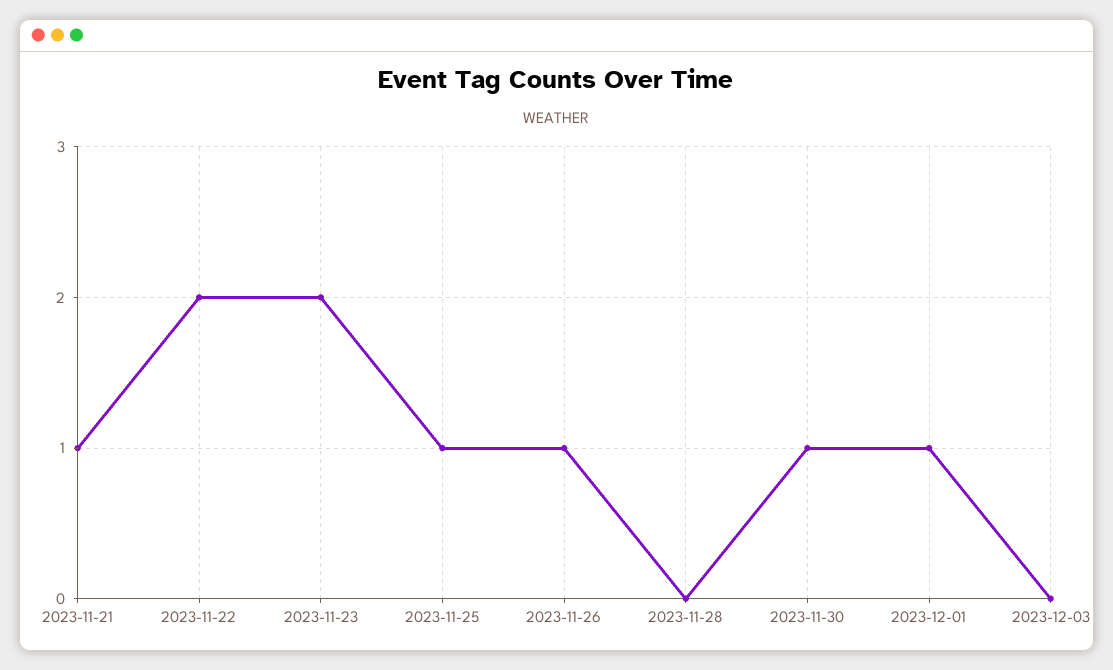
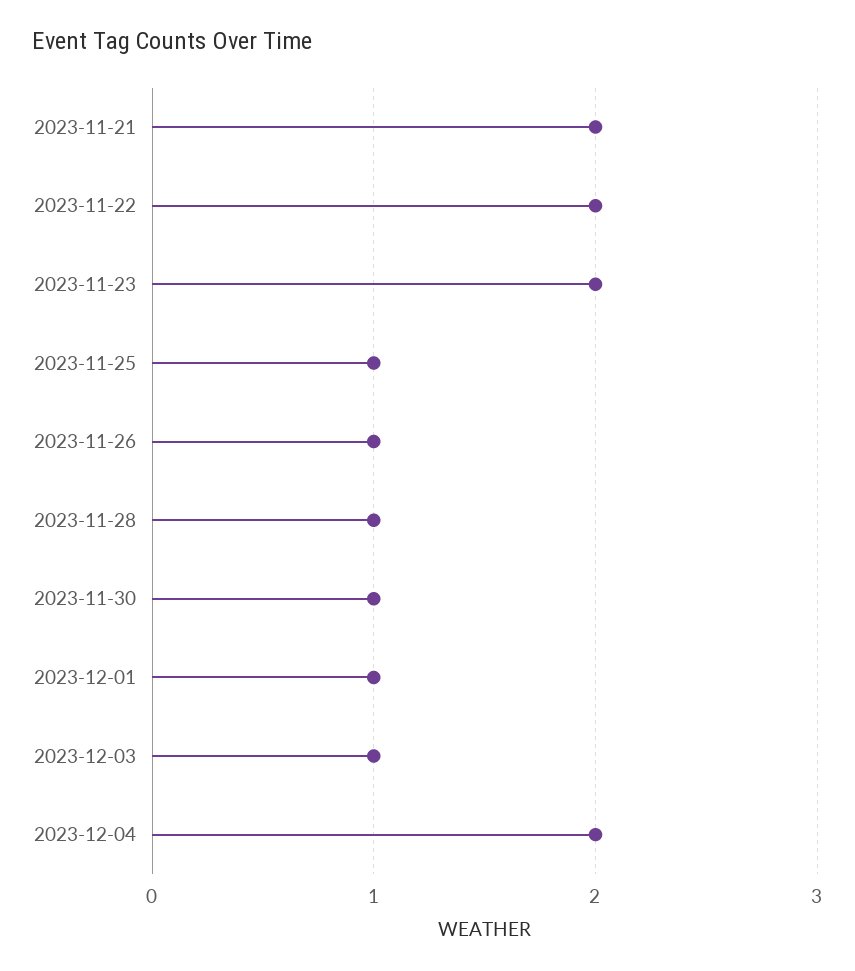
2023-11-21: 1 -> 2
2023-11-28: 0 -> 1
2023-12-03: 0 -> 1
2023-12-04: none -> 2

